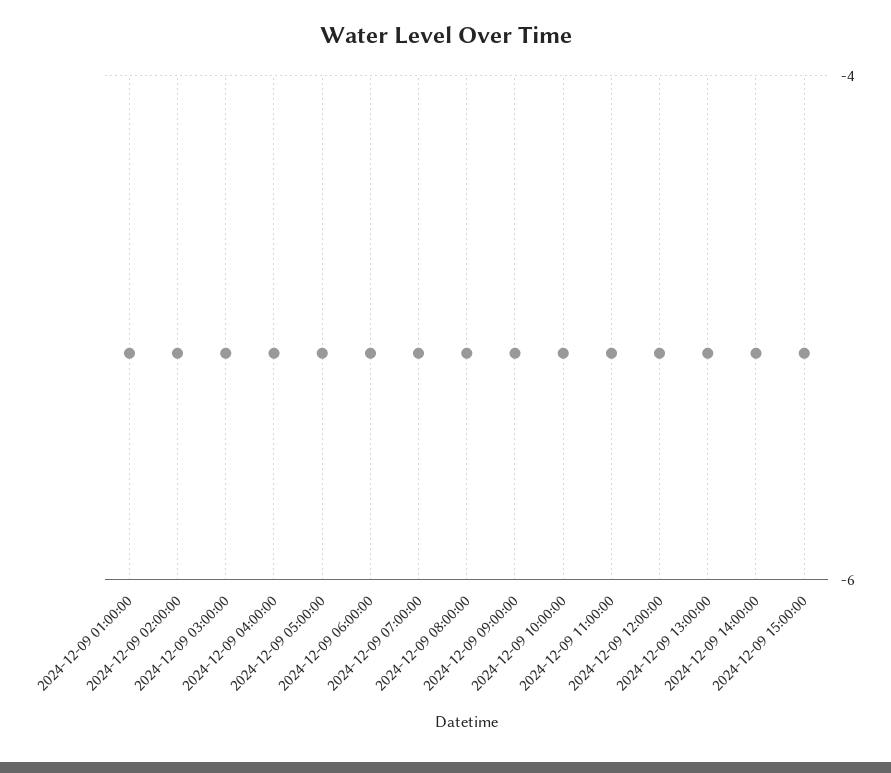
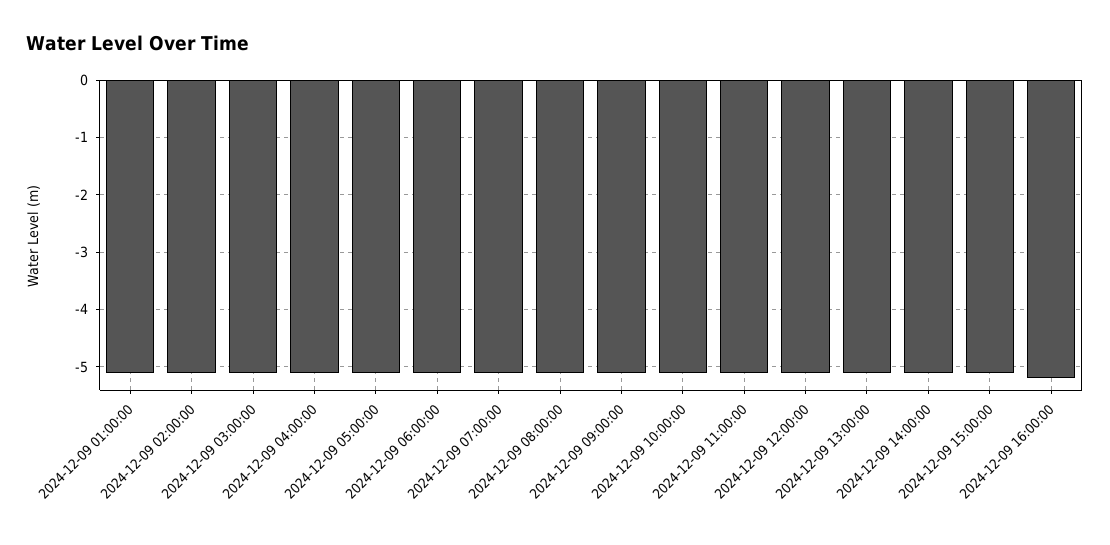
2024-12-09 16:00:00: none -> -5.2

